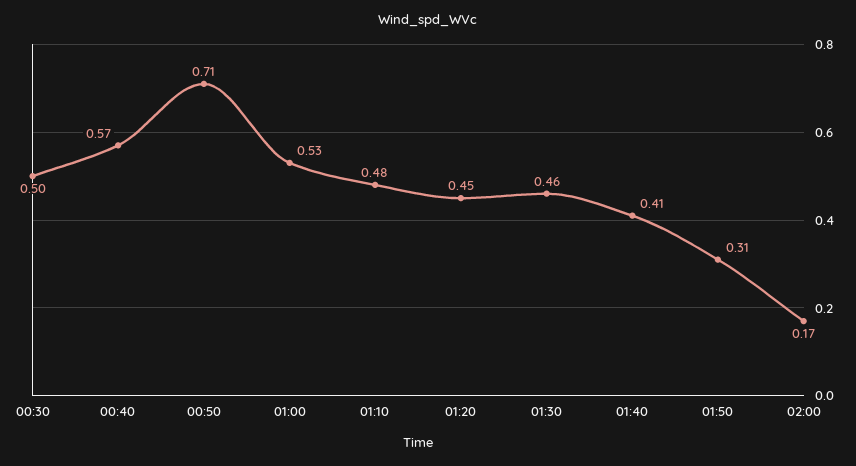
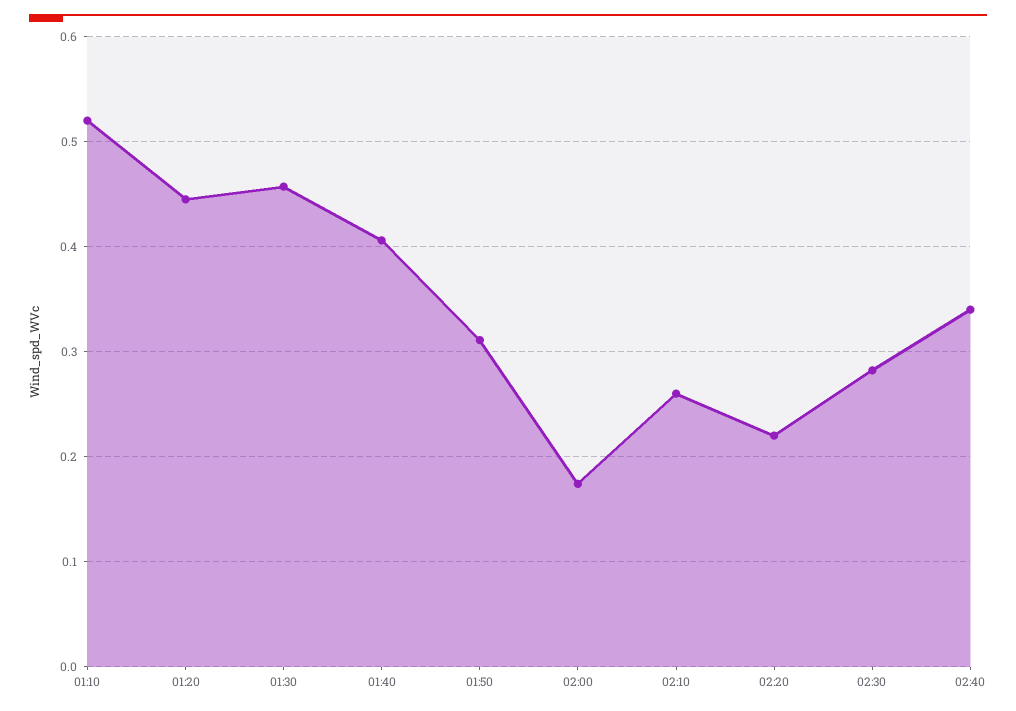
00:30: 0.5 -> none
00:40: 0.57 -> none
00:50: 0.71 -> none
01:00: 0.53 -> none
01:10: 0.48 -> 0.52
02:10: none -> 0.26
02:20: none -> 0.22
02:30: none -> 0.28
02:40: none -> 0.34

